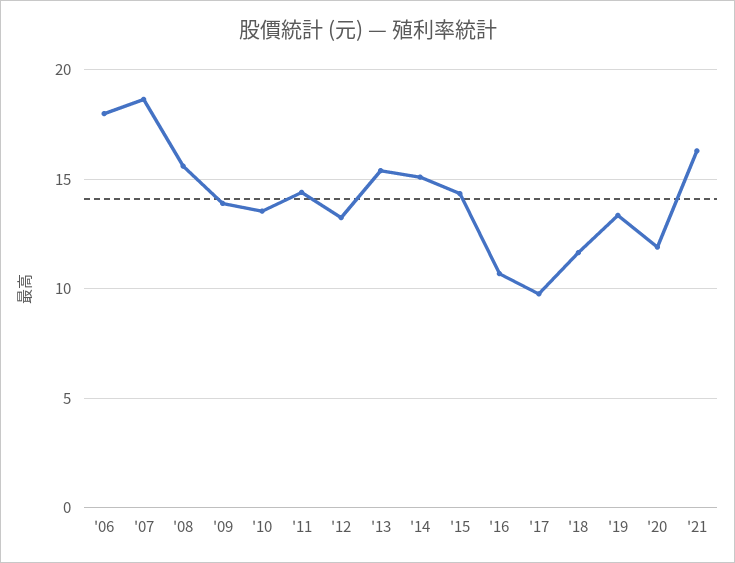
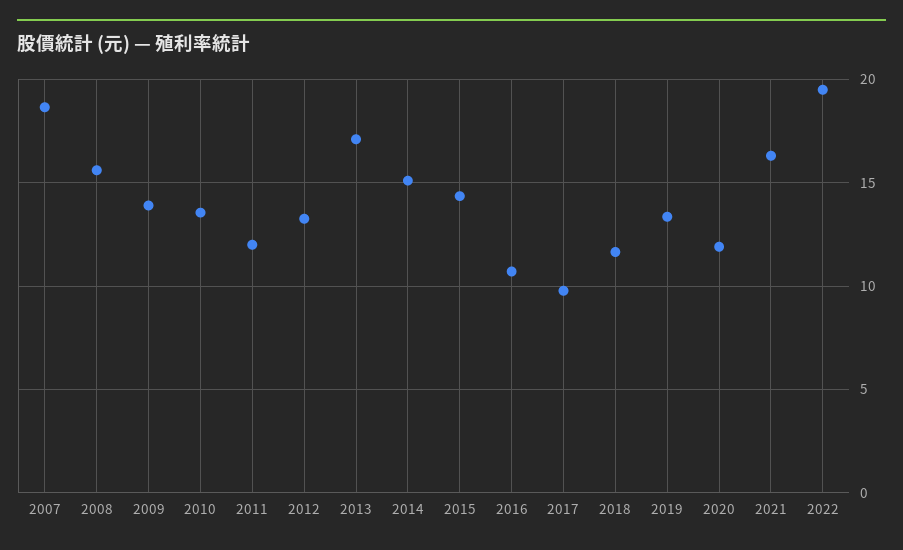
'06: 18 -> none
'11: 14.5 -> 12
'13: 15.5 -> 17
2022: none -> 19.5

